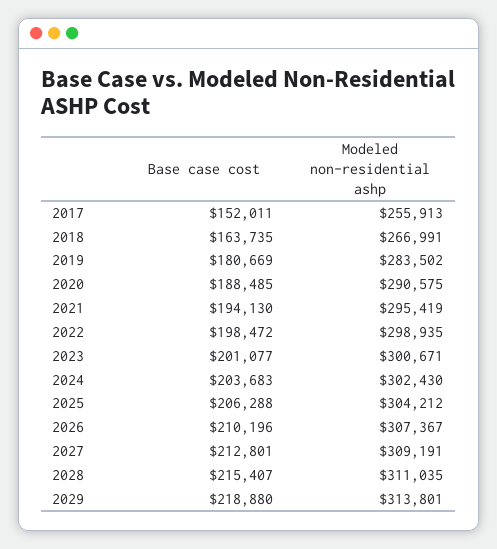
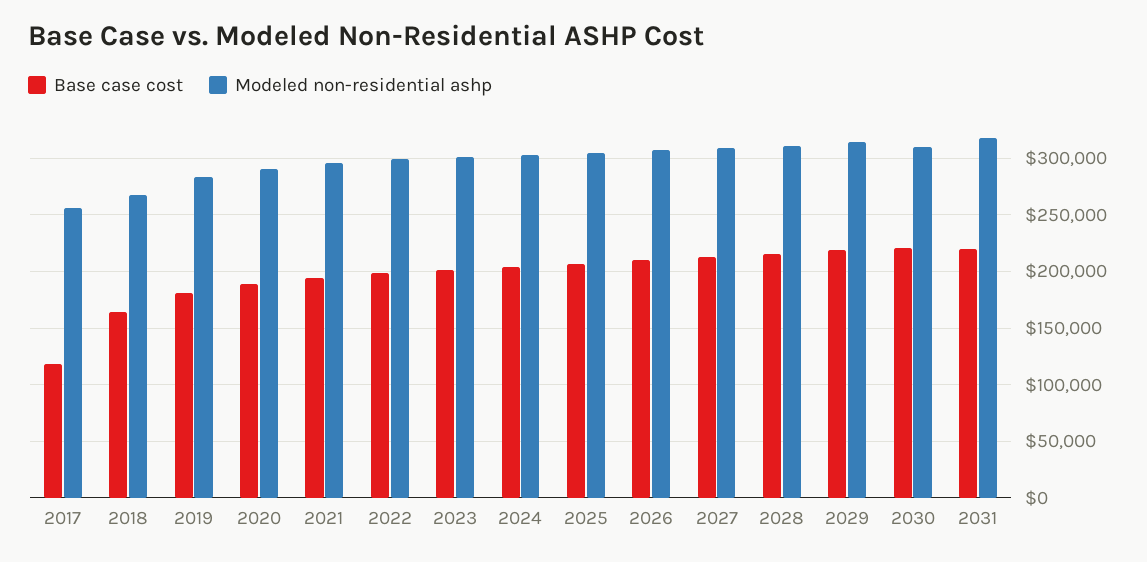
Base case cost, 2017: 152011 -> 120000
Base case cost, 2030: none -> 220000
Modeled non-residential ashp, 2030: none -> 310000
Base case cost, 2031: none -> 220000
Modeled non-residential ashp, 2031: none -> 320000

